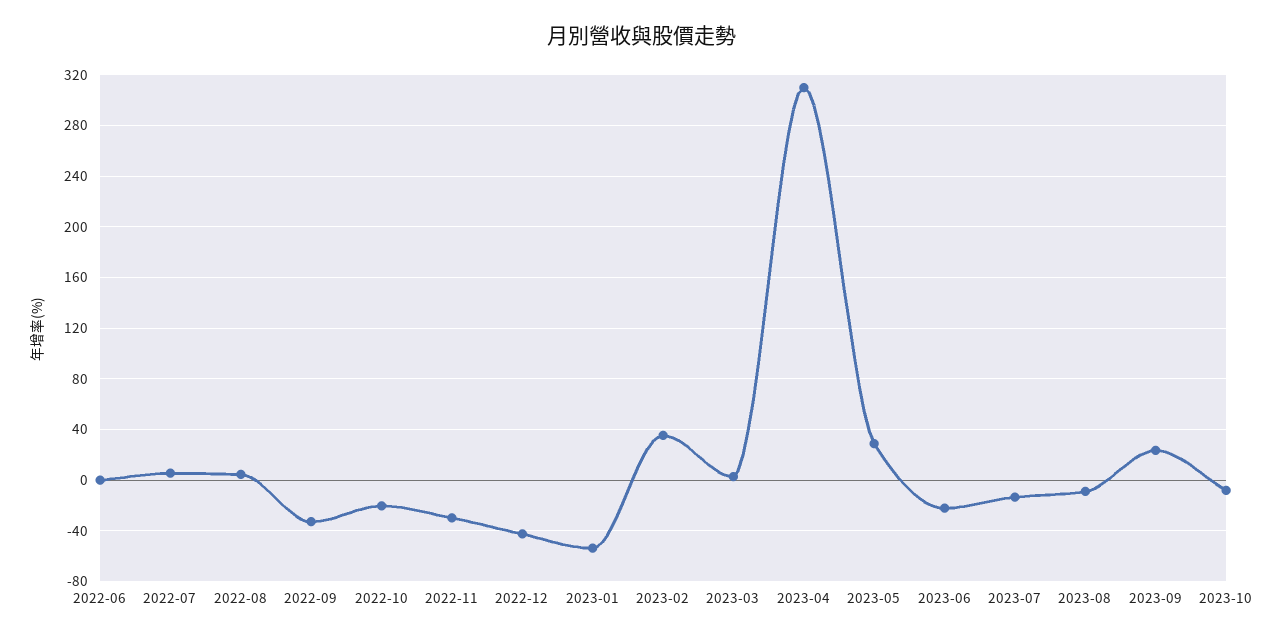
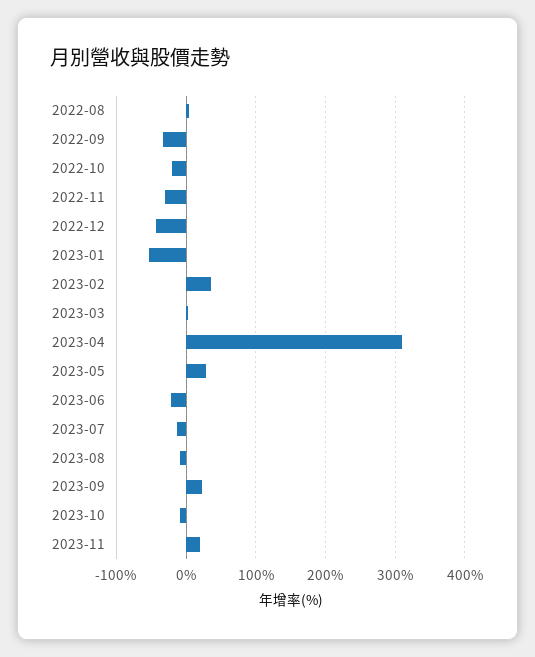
2022-06: 0 -> none
2022-07: 5 -> none
2023-11: none -> 20

